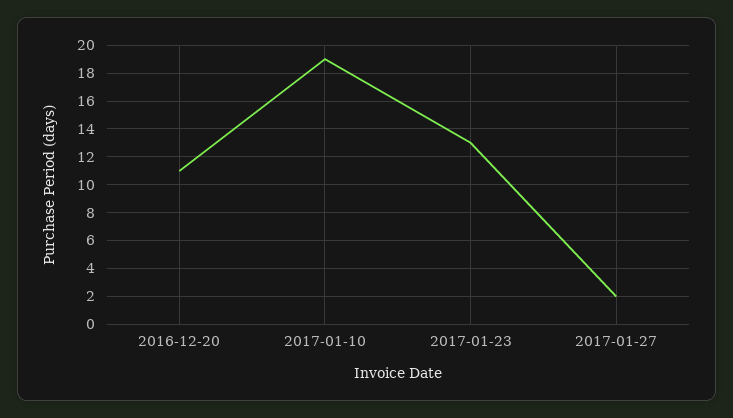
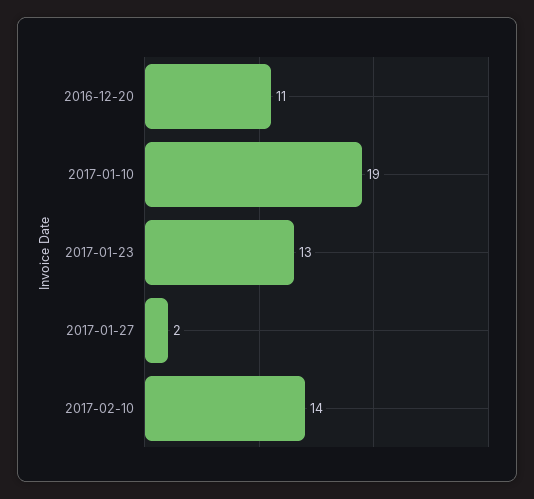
2017-02-10: none -> 14

